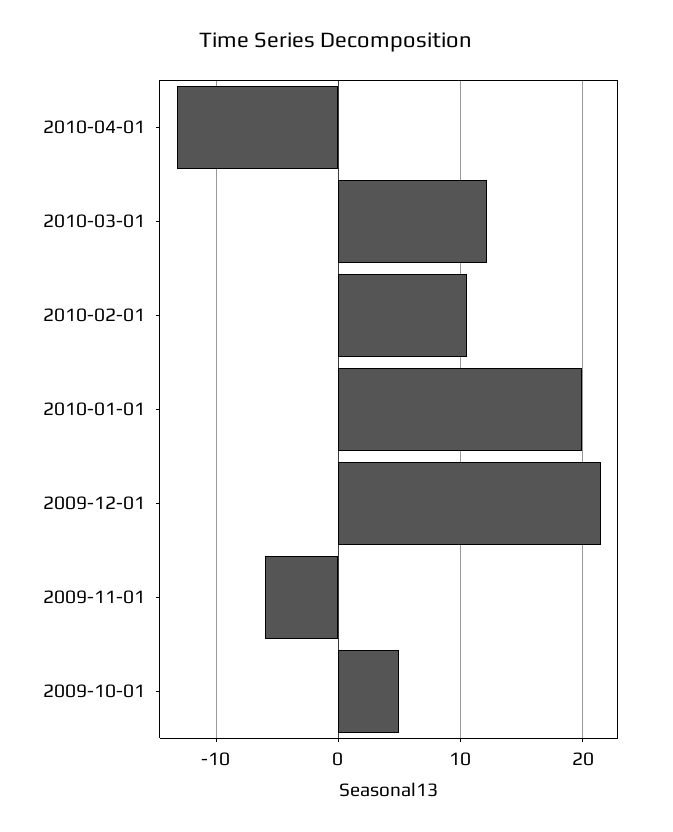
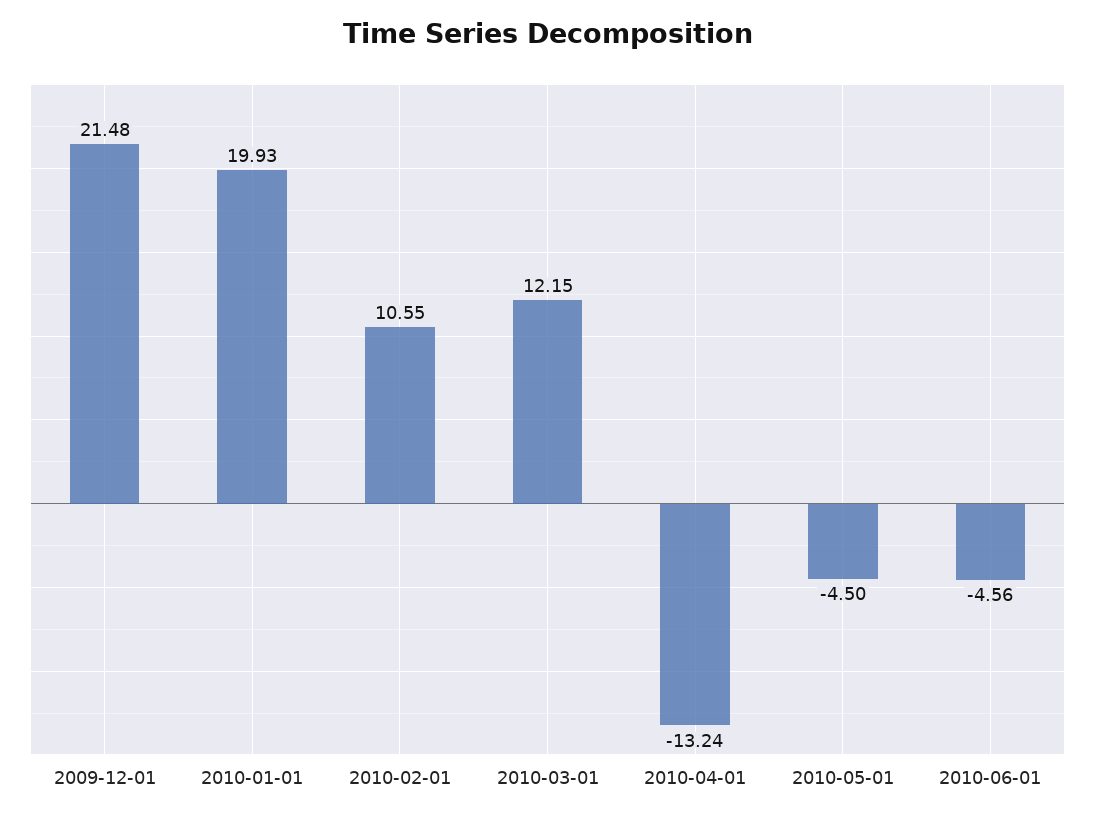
2009-11-01: -6 -> none
2009-10-01: 5 -> none
2010-05-01: none -> -4.5
2010-06-01: none -> -4.56

